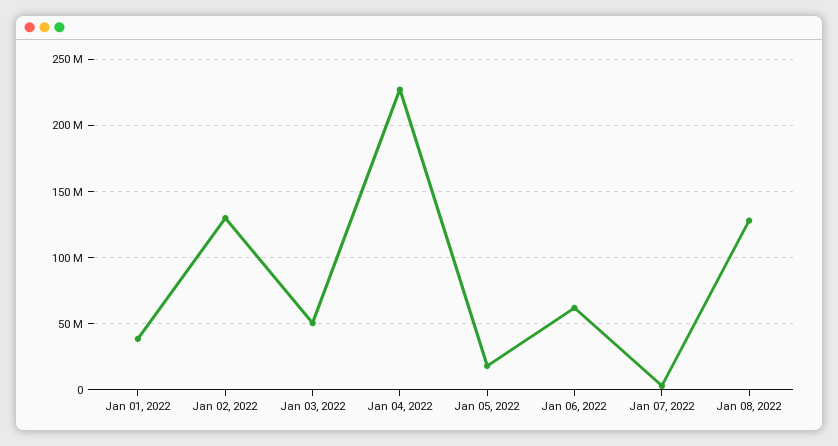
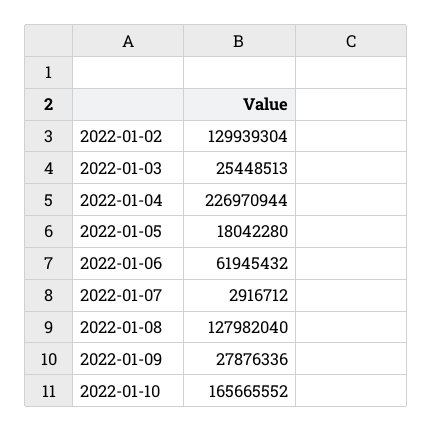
Jan 01, 2022: 40000000 -> none
Jan 03, 2022: 50000000 -> 25448513
2022-01-09: none -> 27876336
2022-01-10: none -> 165665552

